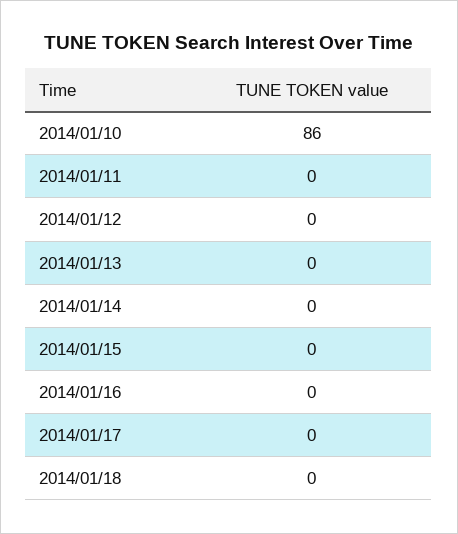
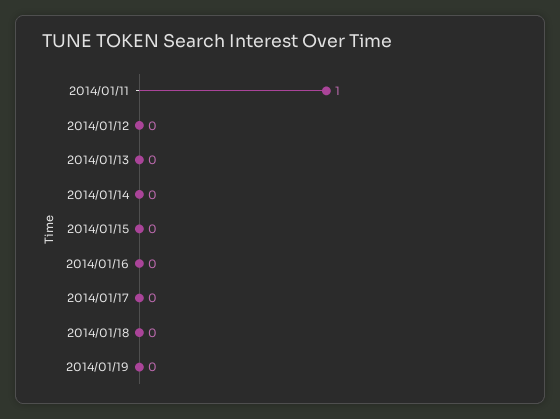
2014/01/10: 86 -> none
2014/01/11: 0 -> 1
2014/01/19: none -> 0

